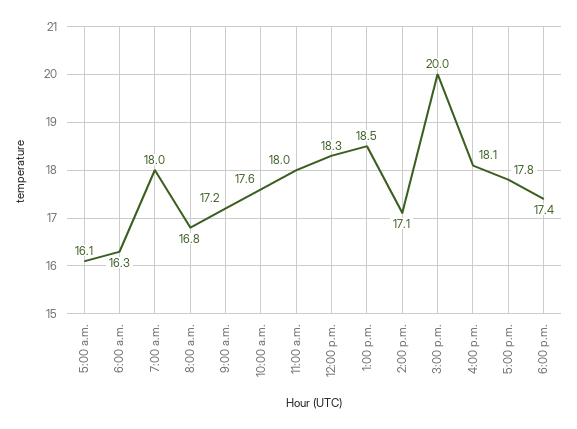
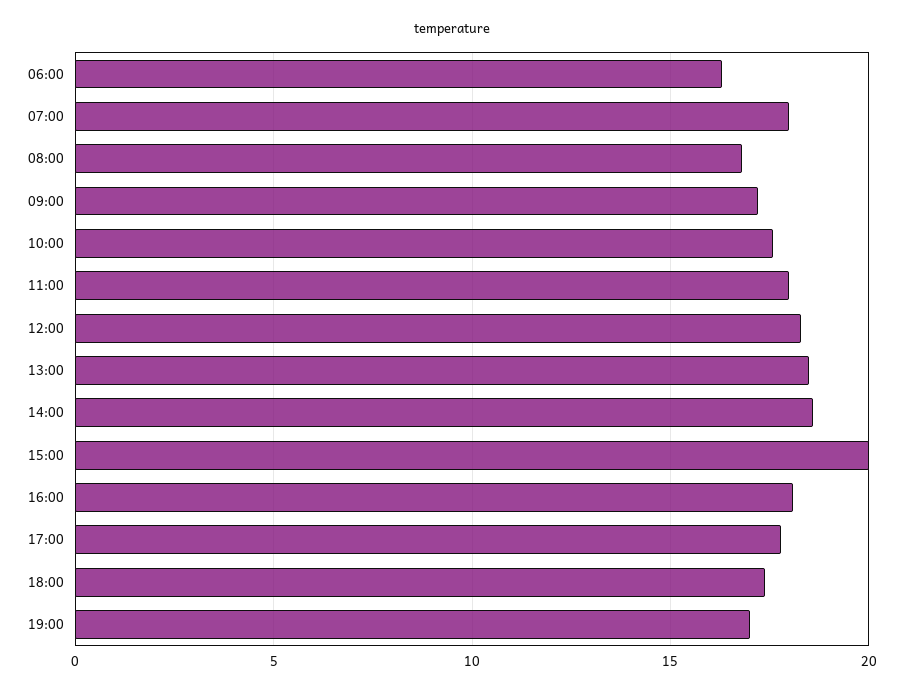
5:00 a.m.: 16.1 -> none
2:00 p.m.: 17.1 -> 18.5
19:00: none -> 17

